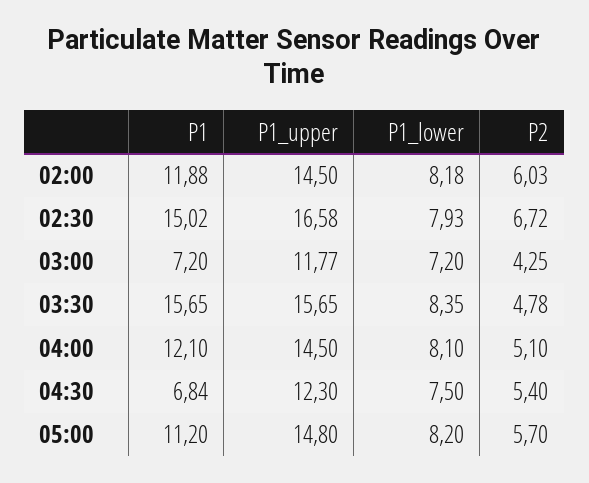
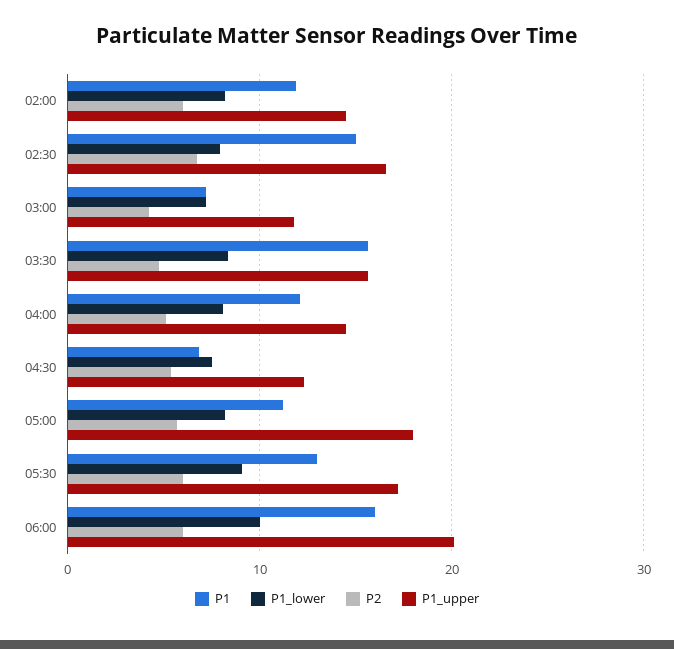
P1_upper, 05:00: 14.8 -> 18
P1, 05:30: none -> 13
P1_lower, 05:30: none -> 9
P2, 05:30: none -> 6
P1_upper, 05:30: none -> 17
P1, 06:00: none -> 16
P1_lower, 06:00: none -> 10
P2, 06:00: none -> 6
P1_upper, 06:00: none -> 20

